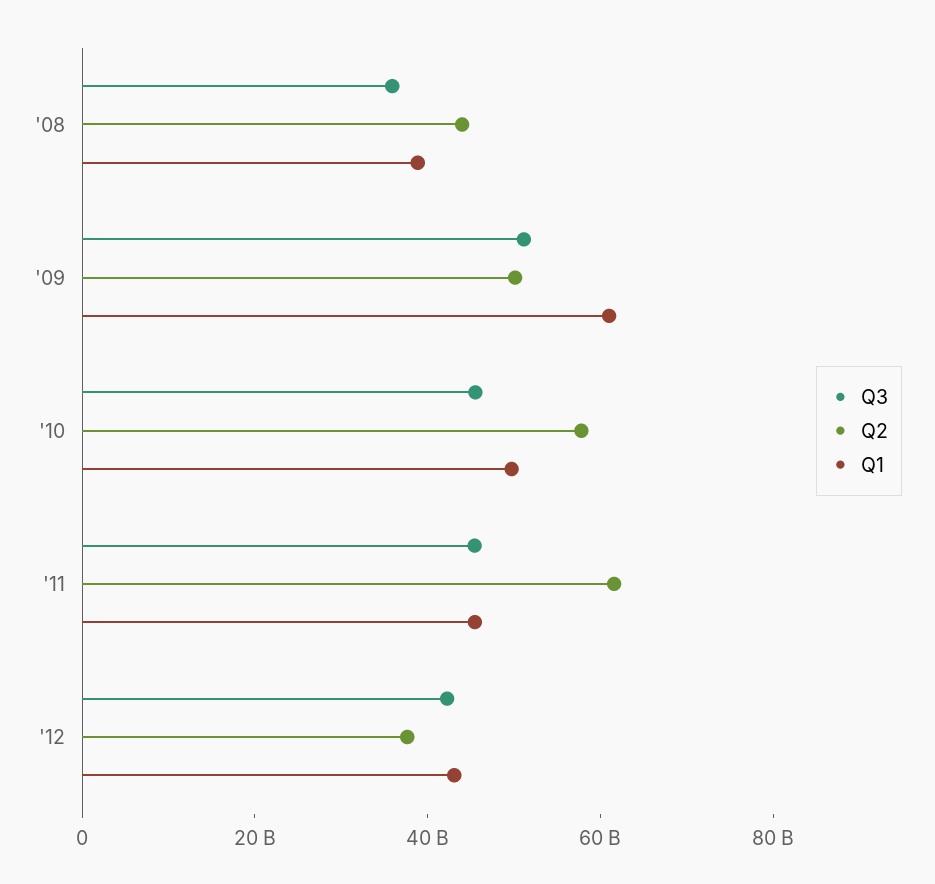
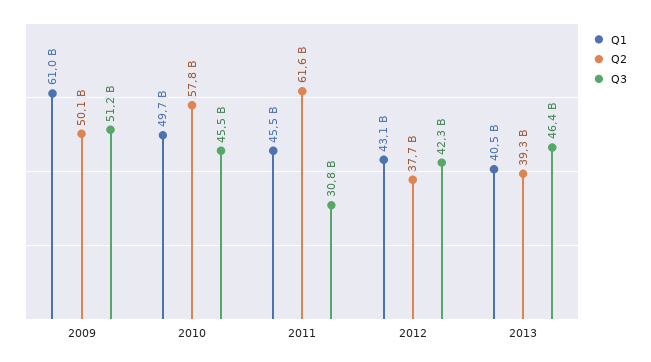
Q3, '08: 35000000000 -> none
Q2, '08: 45000000000 -> none
Q1, '08: 40000000000 -> none
Q3, '11: 45000000000 -> 30800000000
Q1, 2013: none -> 40500000000
Q2, 2013: none -> 39300000000
Q3, 2013: none -> 46400000000

